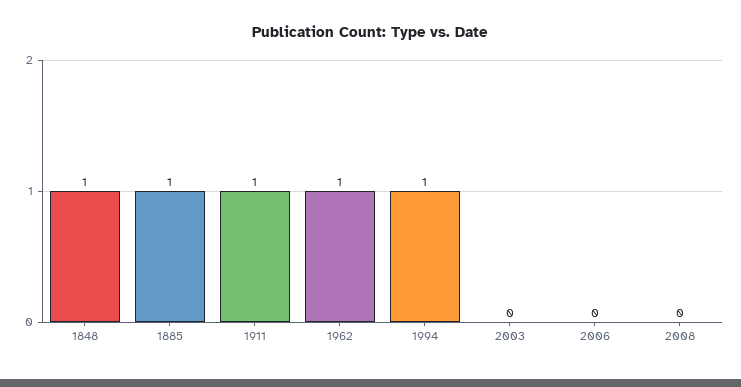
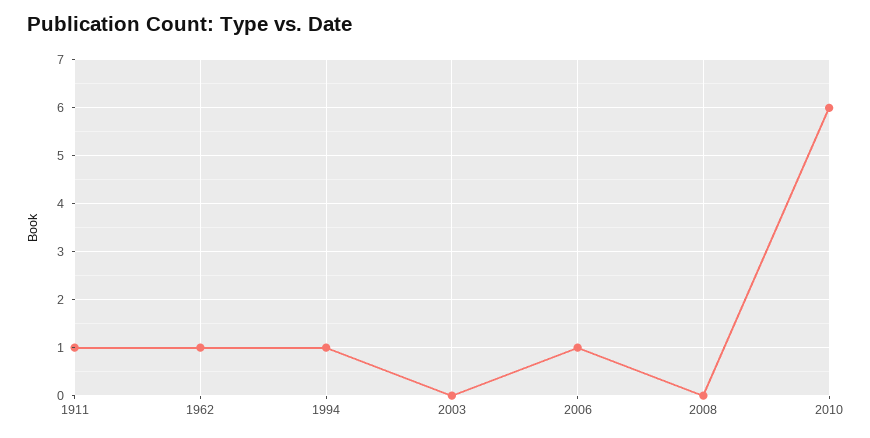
1848: 1 -> none
1885: 1 -> none
2006: 0 -> 1
2010: none -> 6

